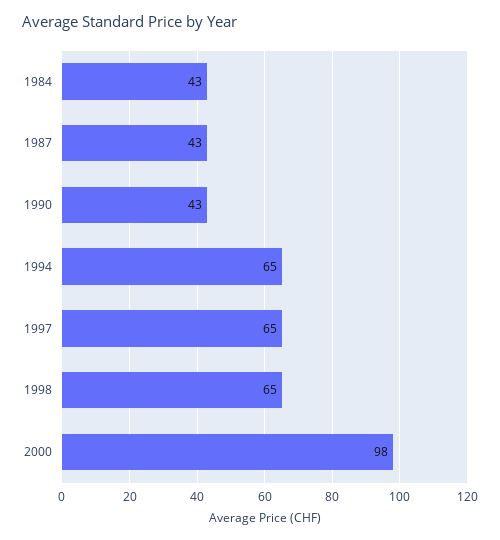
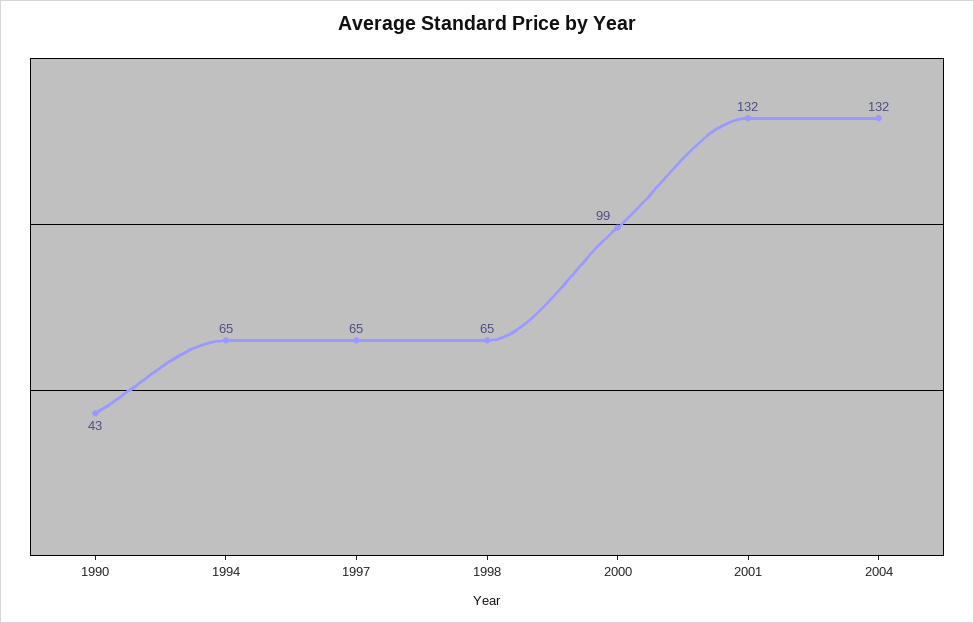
1984: 43 -> none
1987: 43 -> none
2000: 98 -> 99
2001: none -> 132
2004: none -> 132

